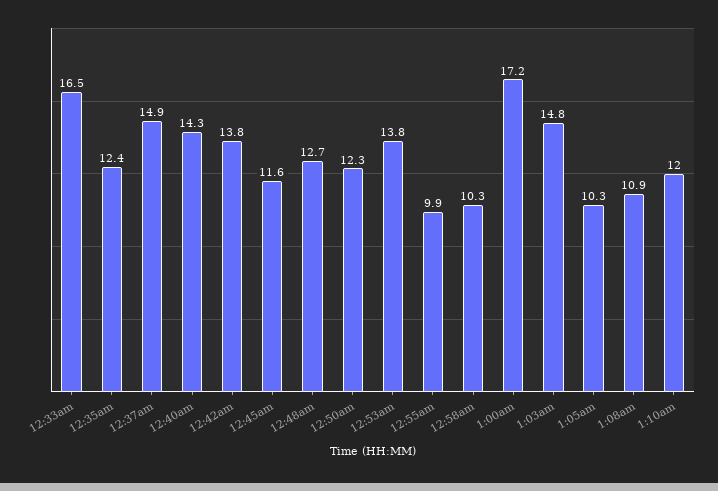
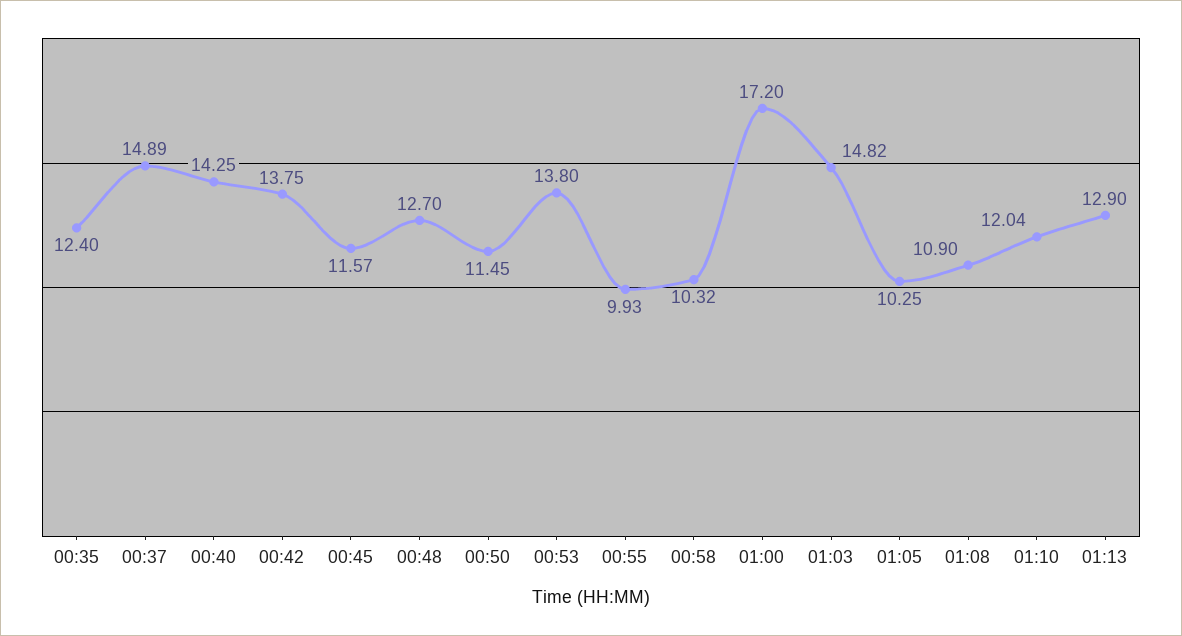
12:33am: 16.5 -> none
12:50am: 12.3 -> 11.45
01:13: none -> 12.9

